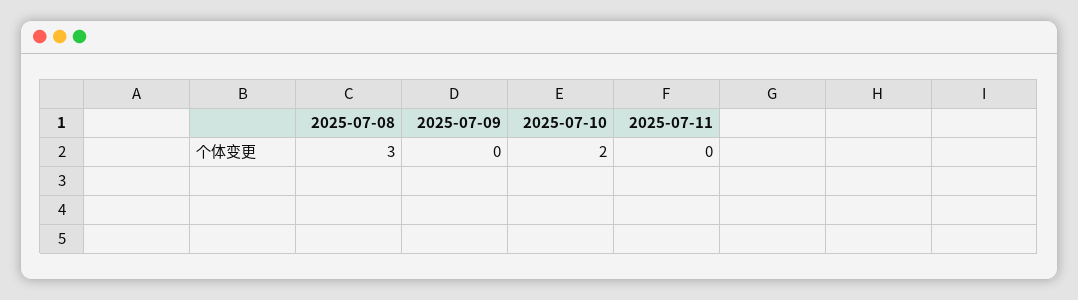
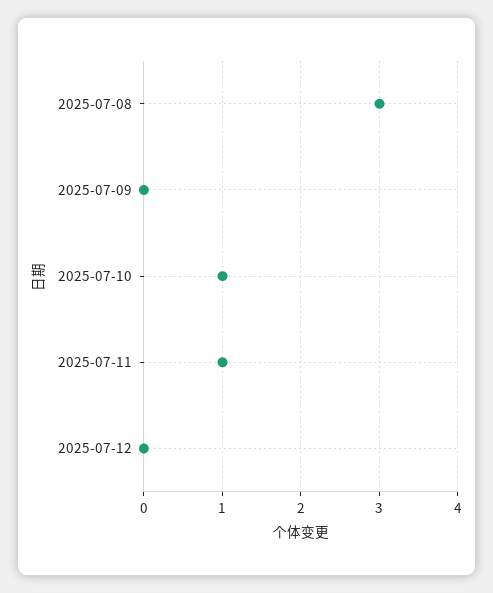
2025-07-10: 2 -> 1
2025-07-11: 0 -> 1
2025-07-12: none -> 0

